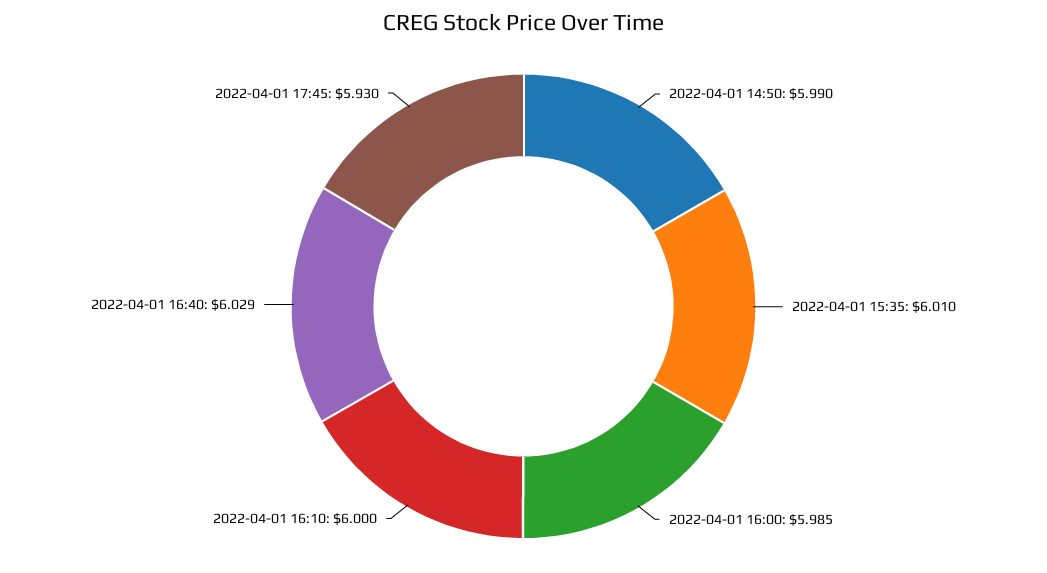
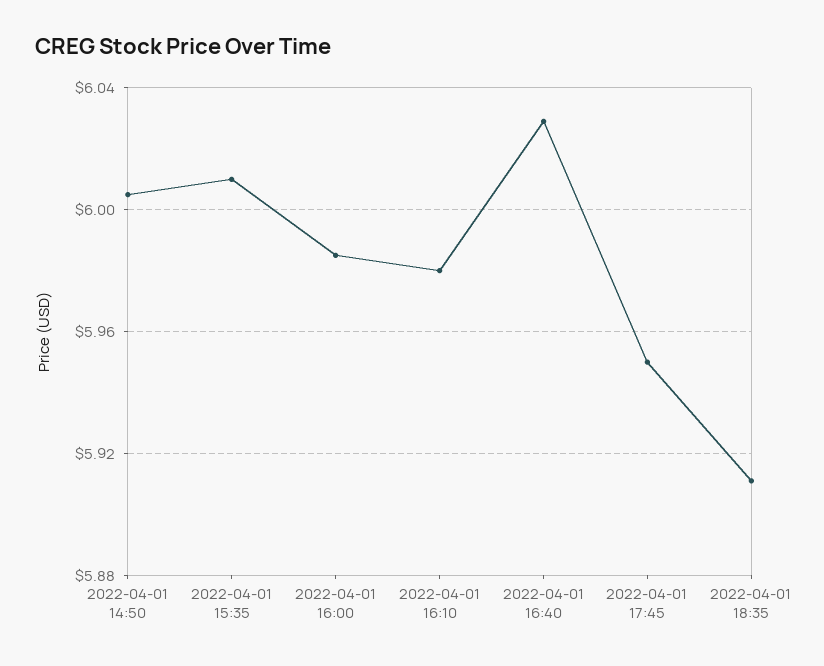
2022-04-01 14:50: 5.99 -> 6.005
2022-04-01 16:10: 6 -> 5.98
2022-04-01 17:45: 5.93 -> 5.95
2022-04-01 18:35: none -> 5.91

